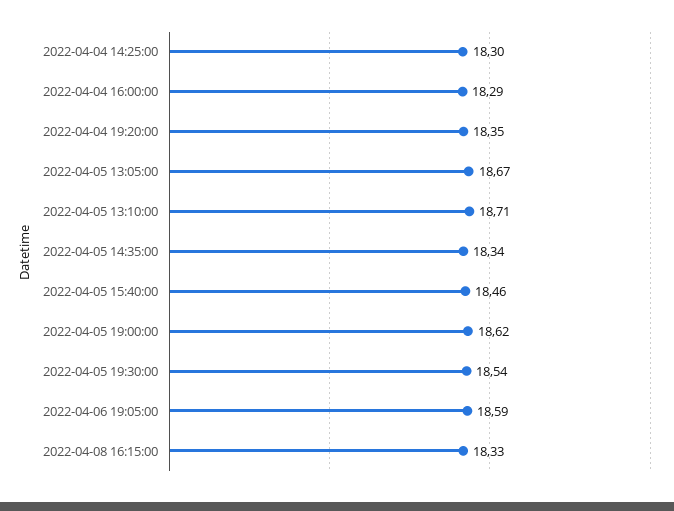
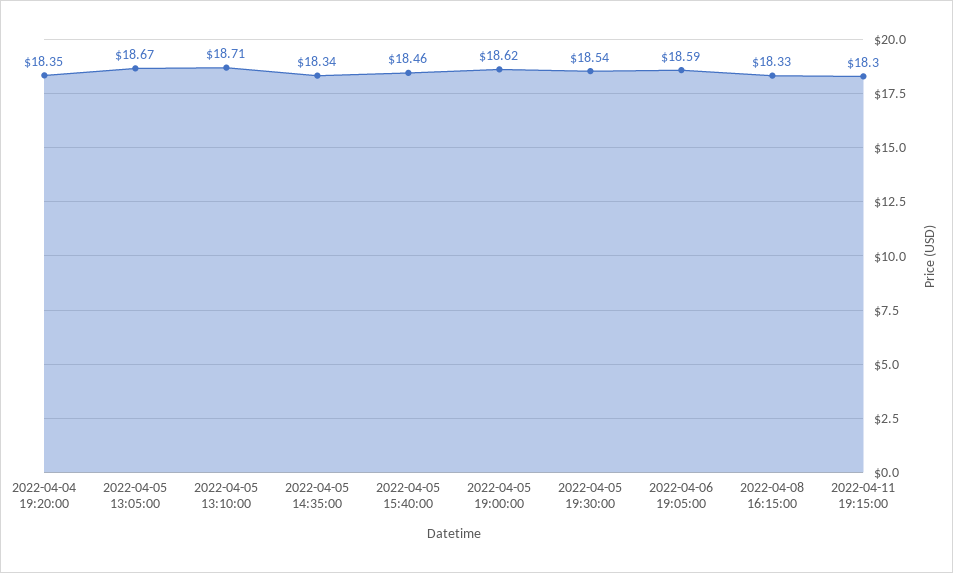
2022-04-04 14:25:00: 18.3 -> none
2022-04-04 16:00:00: 18.29 -> none
2022-04-11 19:15:00: none -> 18.3

